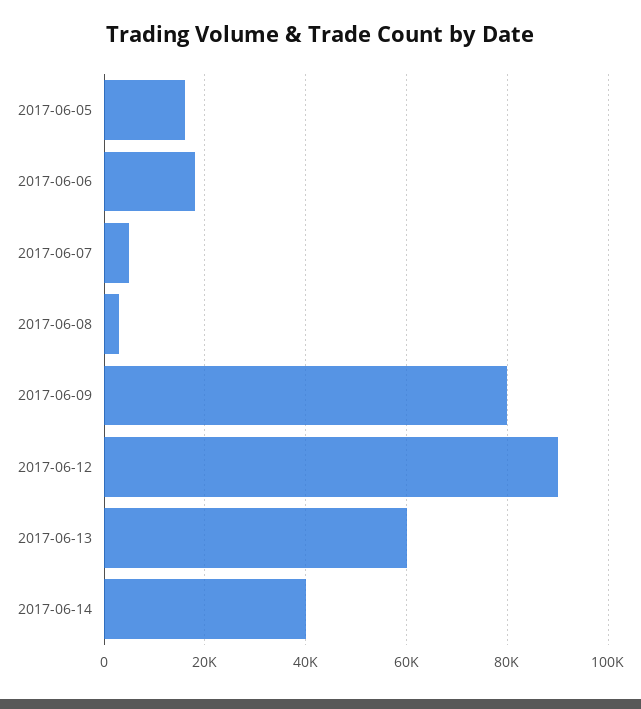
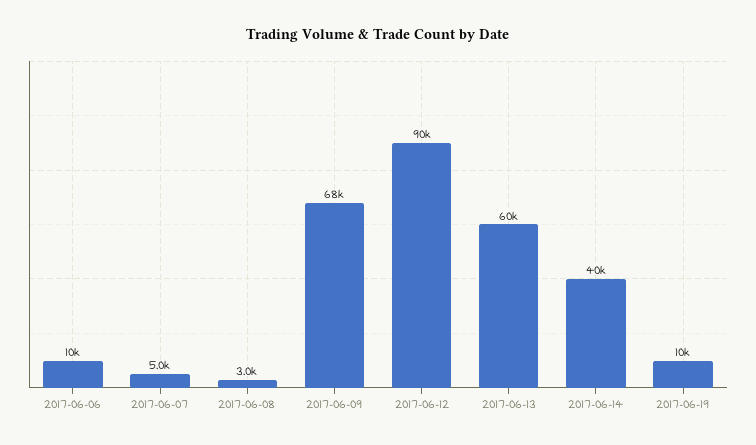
2017-06-05: 16000 -> none
2017-06-06: 18000 -> 10000
2017-06-09: 80000 -> 68000
2017-06-19: none -> 10000

